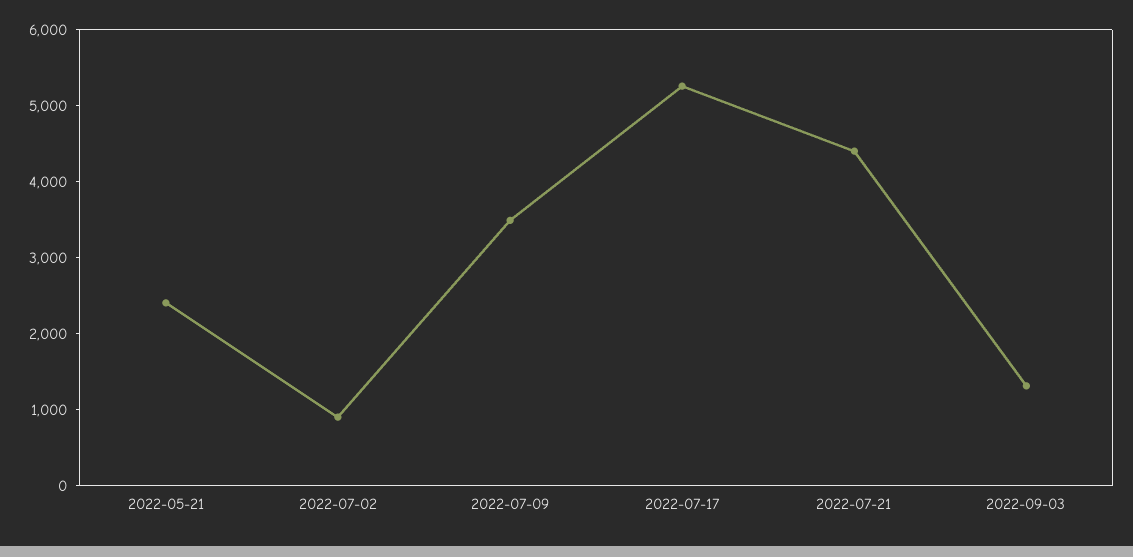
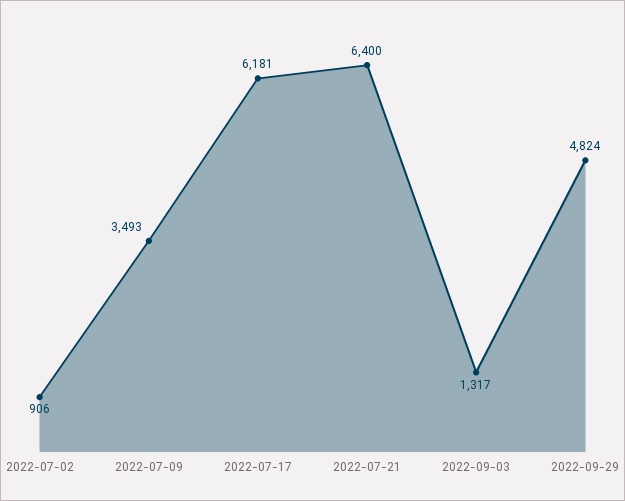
2022-05-21: 2400 -> none
2022-07-17: 5200 -> 6181
2022-07-21: 4400 -> 6400
2022-09-29: none -> 4824

